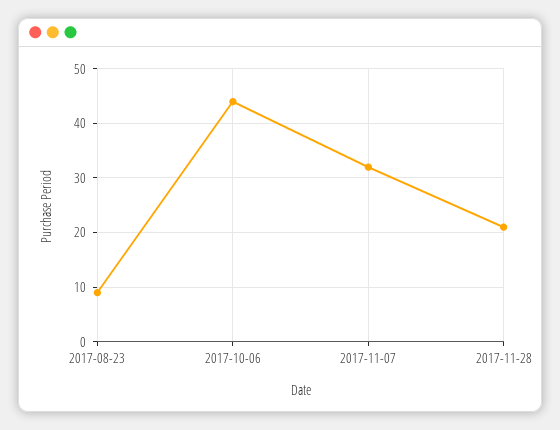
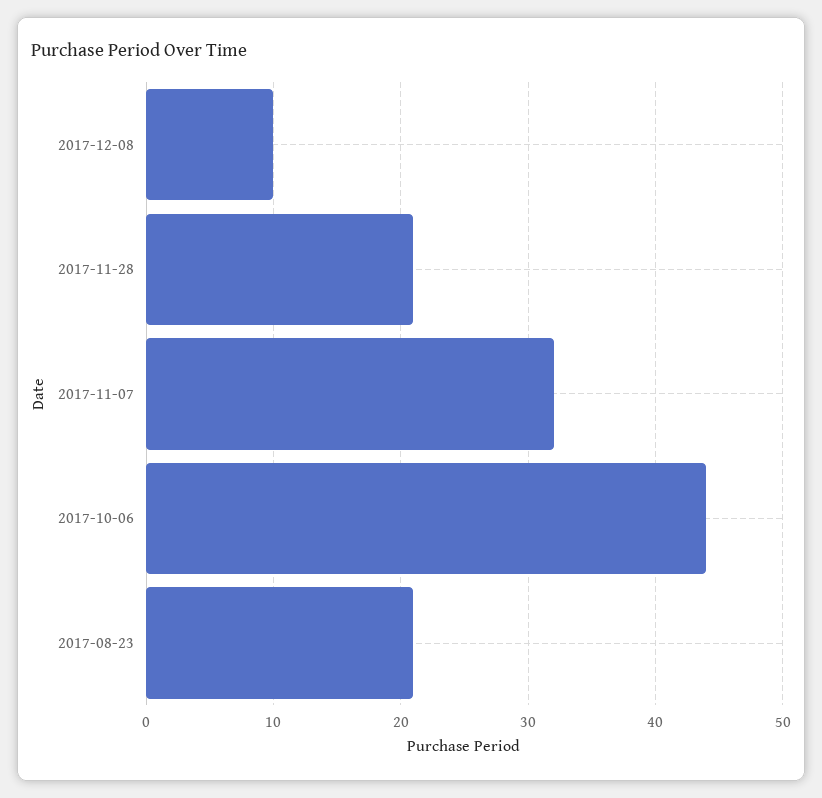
2017-08-23: 10 -> 21
2017-12-08: none -> 10

